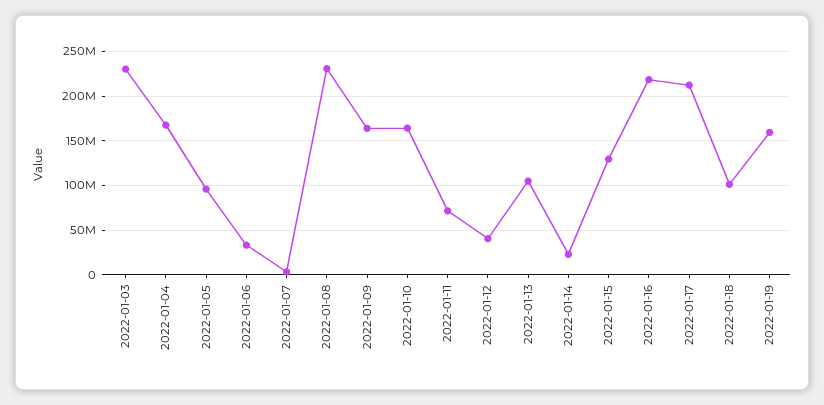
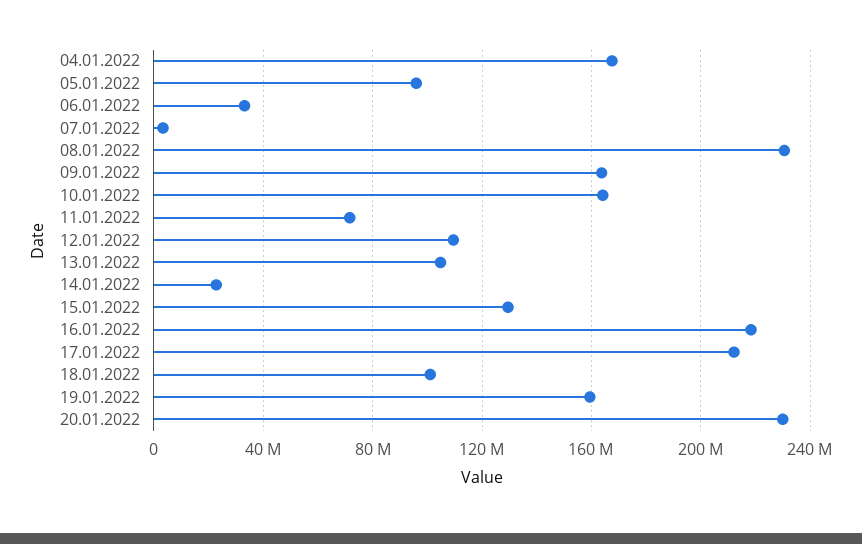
2022-01-03: 230000000 -> none
2022-01-12: 40000000 -> 110000000
20.01.2022: none -> 230000000

